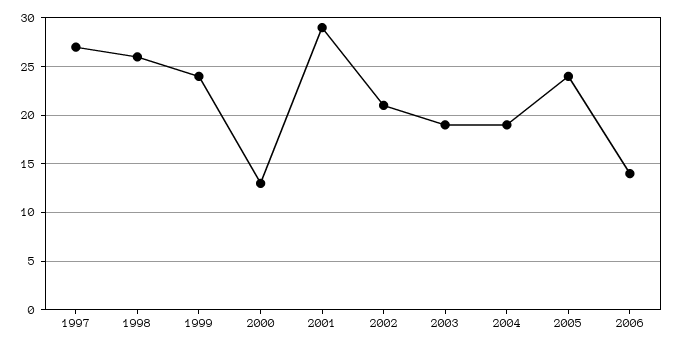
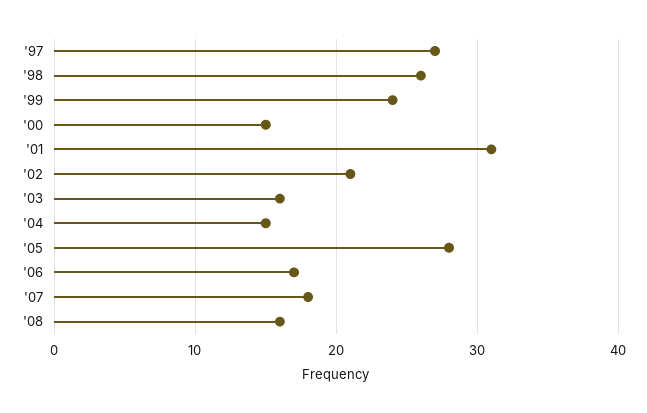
2000: 13 -> 15
2001: 29 -> 31
2003: 19 -> 16
2004: 19 -> 15
2005: 24 -> 28
2006: 14 -> 17
'07: none -> 18
'08: none -> 16

